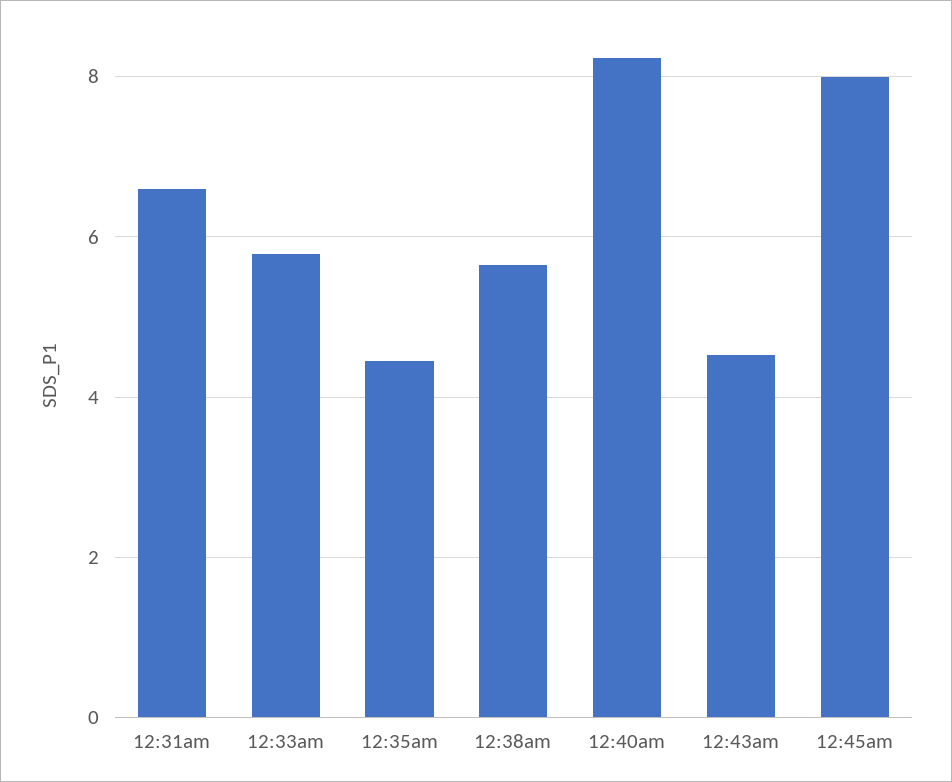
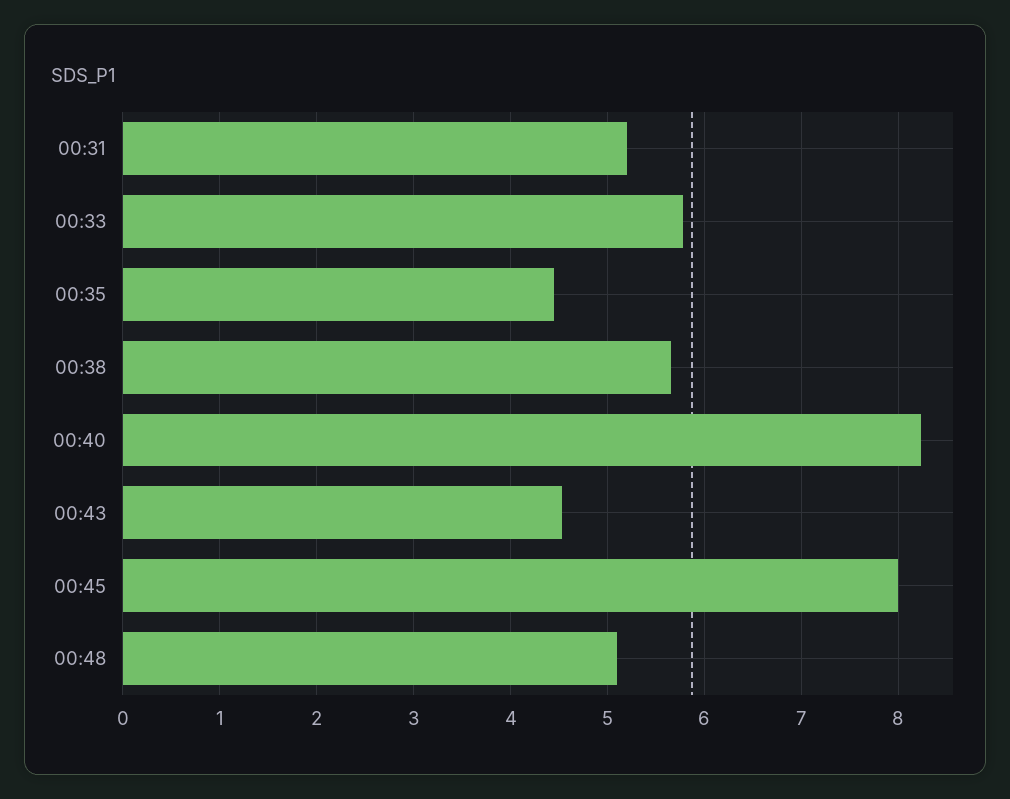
12:31am: 6.6 -> 5.2
00:48: none -> 5.1

